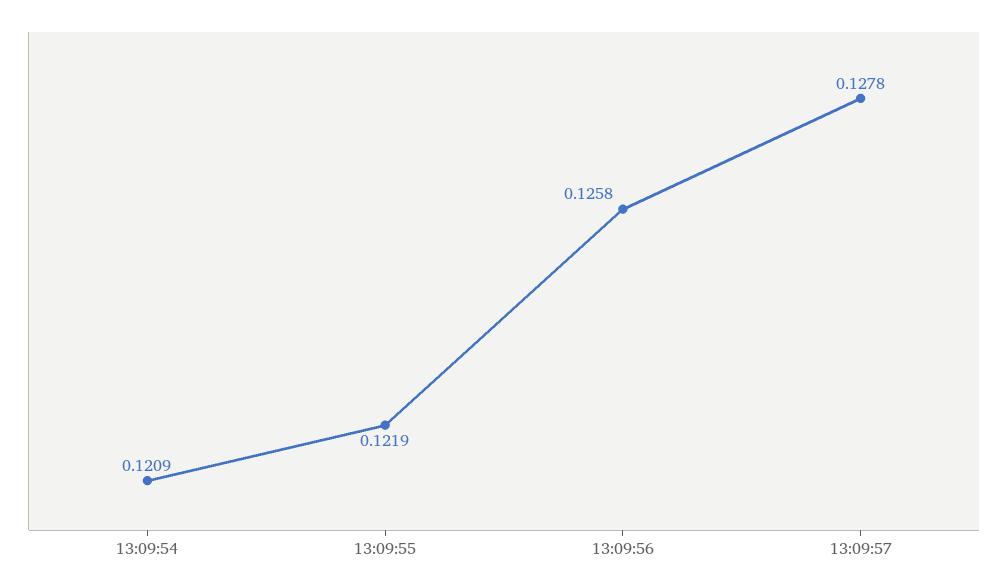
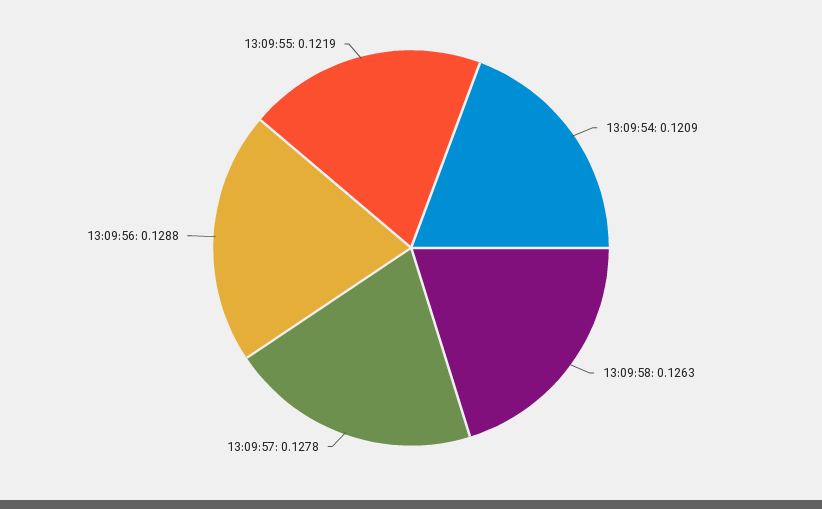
13:09:56: 0.1258 -> 0.1288
13:09:58: none -> 0.1263

